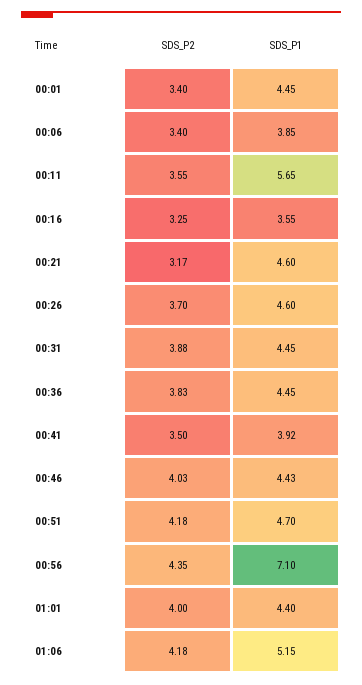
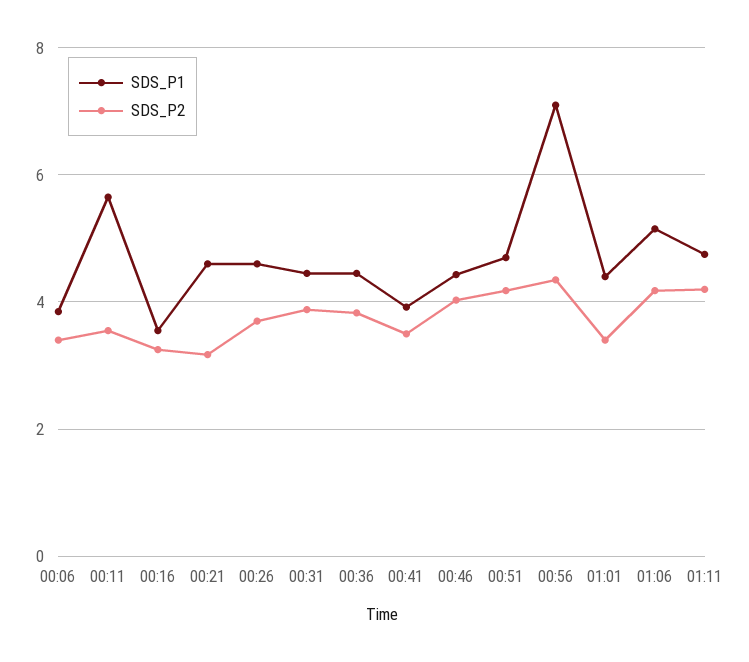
SDS_P2, 00:01: 3.4 -> none
SDS_P1, 00:01: 4.45 -> none
SDS_P2, 01:01: 4 -> 3.4
SDS_P1, 01:11: none -> 4.8
SDS_P2, 01:11: none -> 4.2

